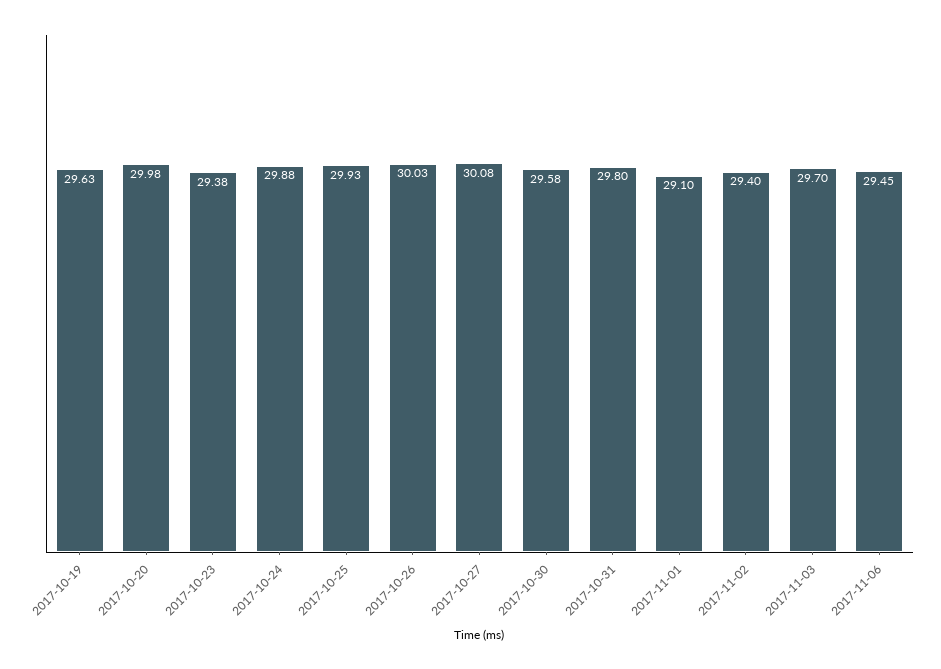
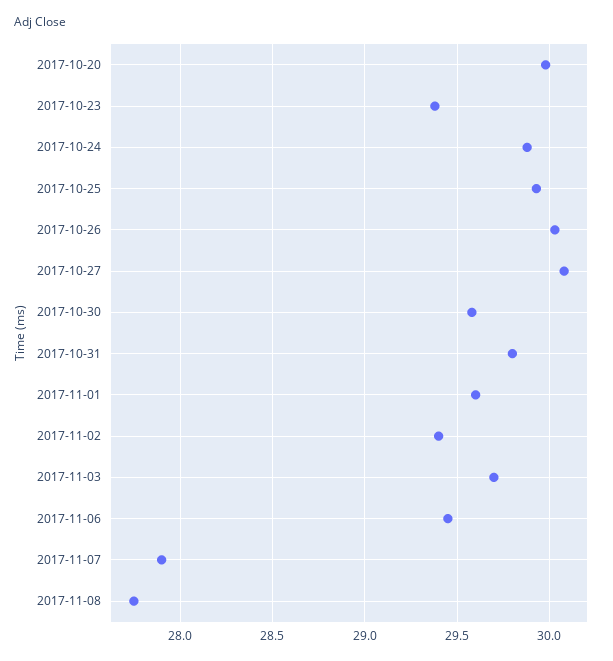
2017-10-19: 29.63 -> none
2017-11-01: 29.1 -> 29.6
2017-11-07: none -> 27.9
2017-11-08: none -> 27.75

